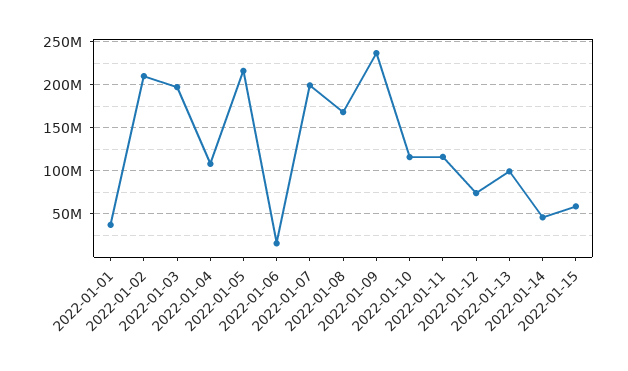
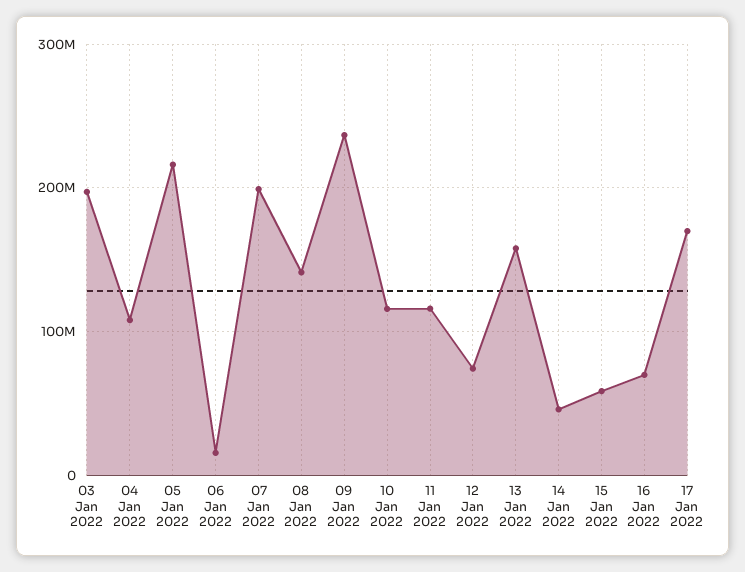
2022-01-01: 40000000 -> none
2022-01-02: 210000000 -> none
2022-01-08: 170000000 -> 140000000
2022-01-13: 100000000 -> 160000000
16 Jan 2022: none -> 70000000
17 Jan 2022: none -> 170000000

